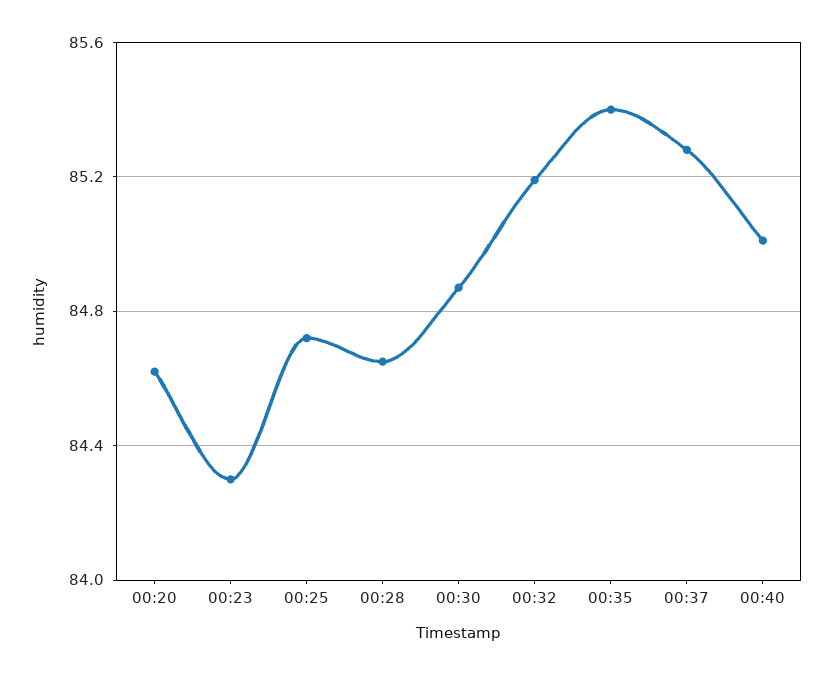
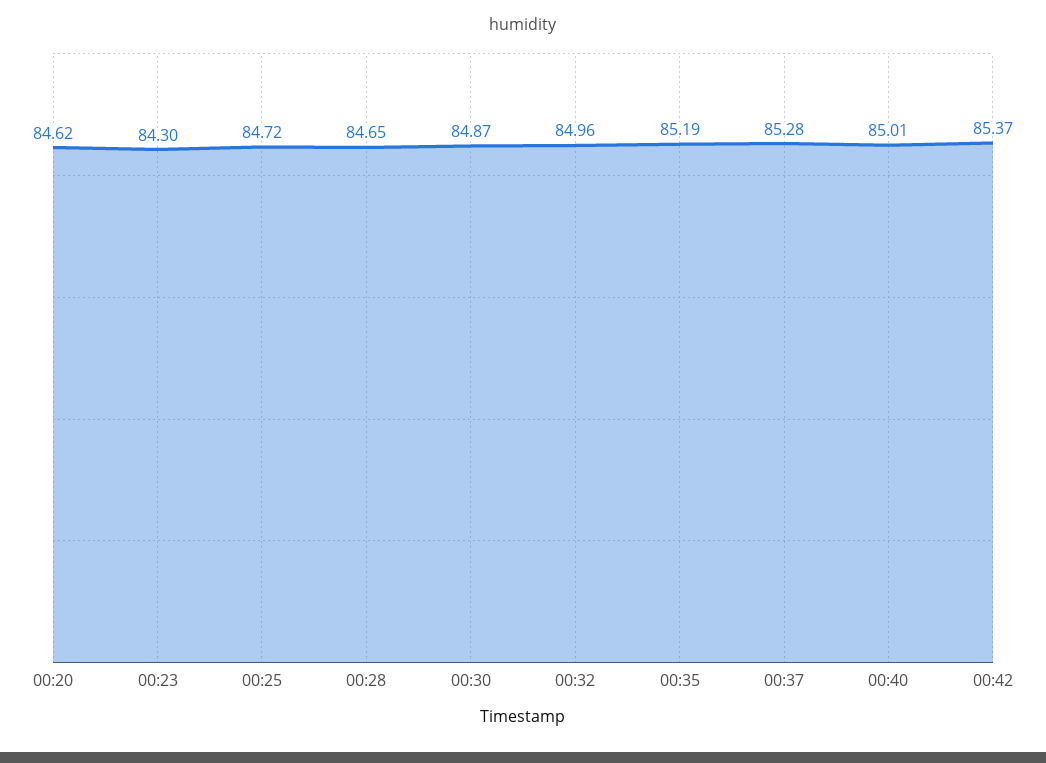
00:32: 85.2 -> 84.96
00:35: 85.4 -> 85.19
00:42: none -> 85.37

